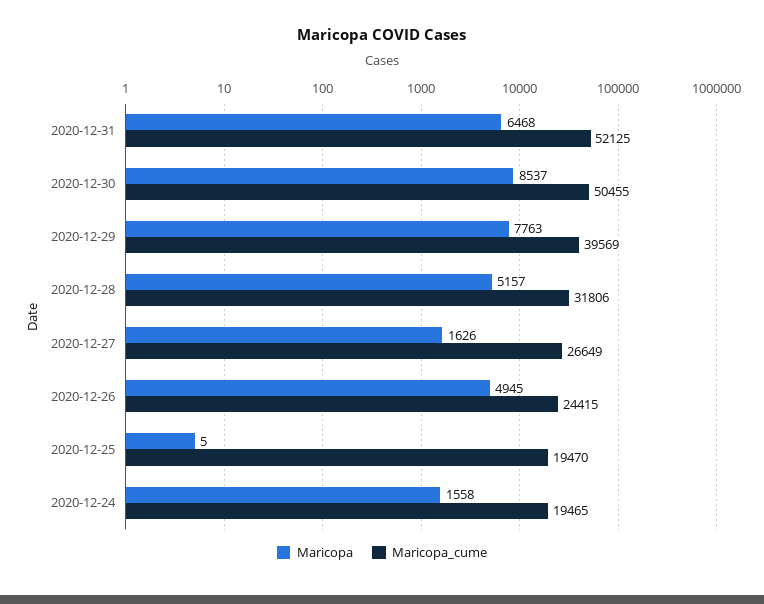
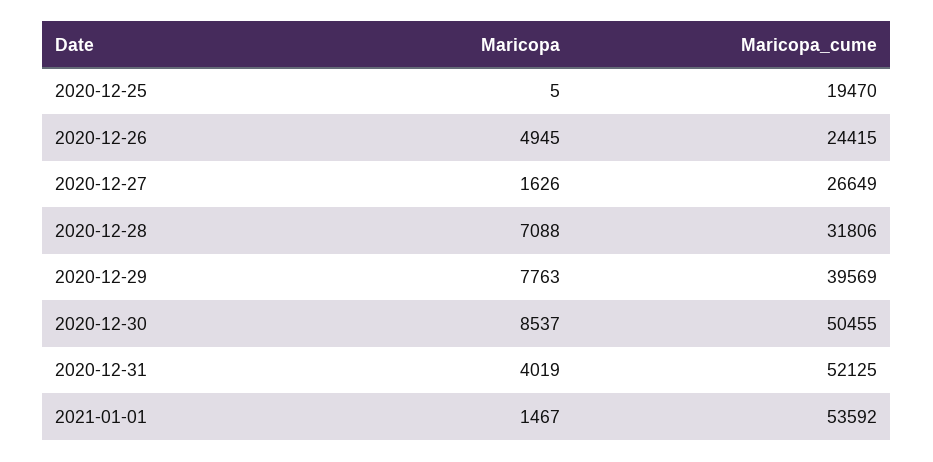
Maricopa, 2020-12-31: 6468 -> 4019
Maricopa, 2020-12-28: 5157 -> 7088
Maricopa, 2020-12-24: 1558 -> none
Maricopa_cume, 2020-12-24: 19465 -> none
Maricopa, 2021-01-01: none -> 1467
Maricopa_cume, 2021-01-01: none -> 53592

